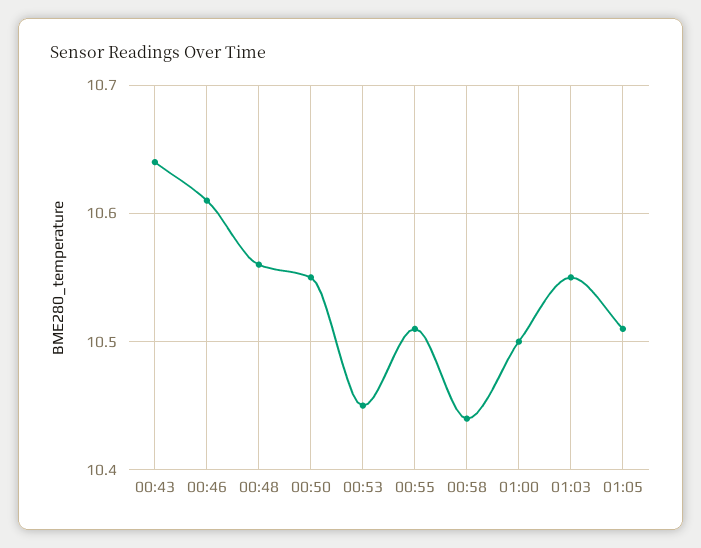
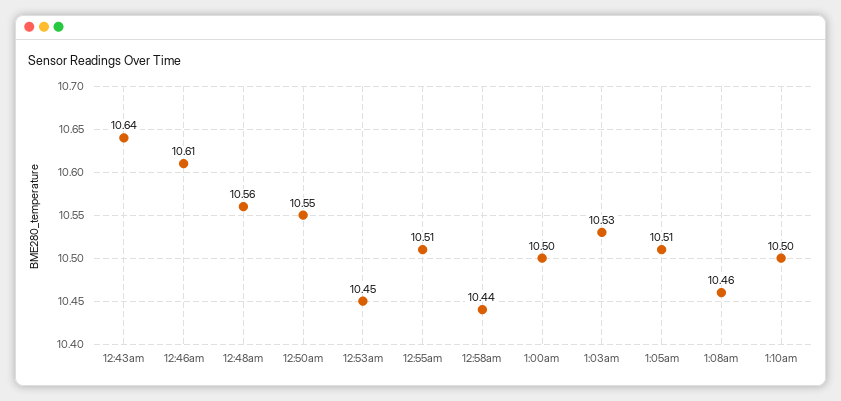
01:03: 10.55 -> 10.53
1:08am: none -> 10.46
1:10am: none -> 10.5

